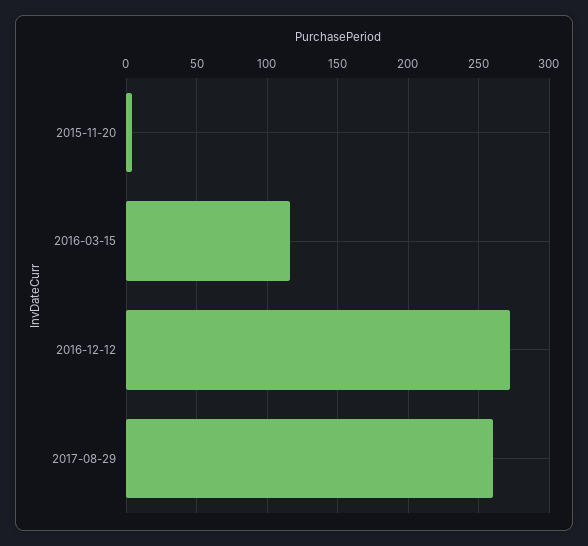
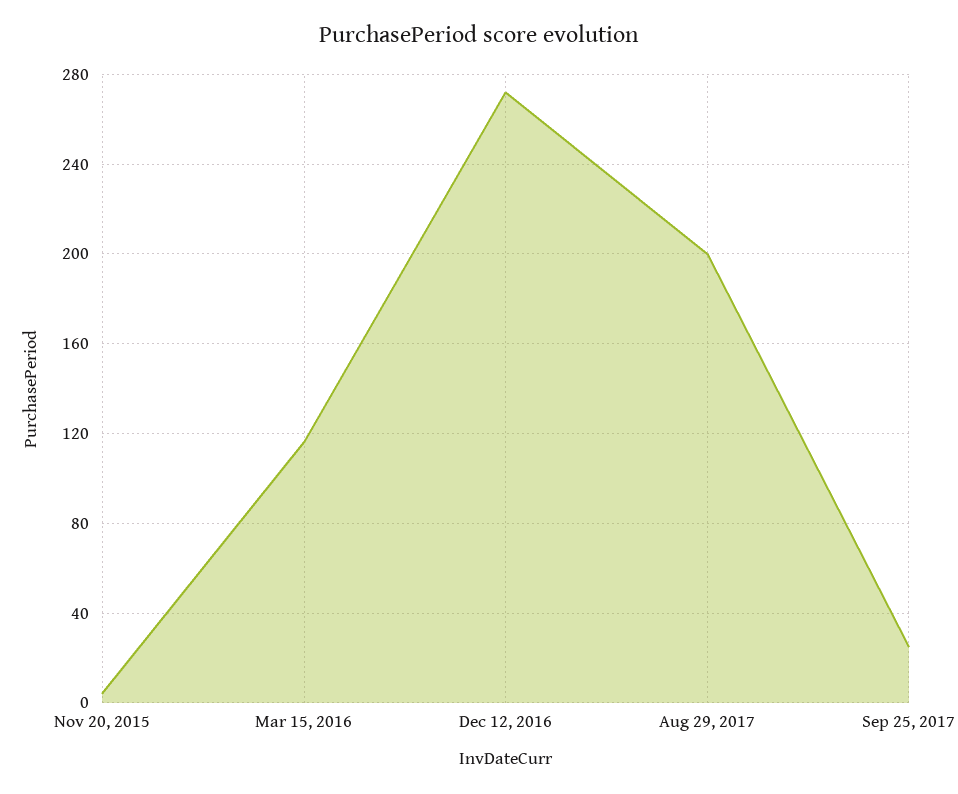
2017-08-29: 260 -> 200
Sep 25, 2017: none -> 25

